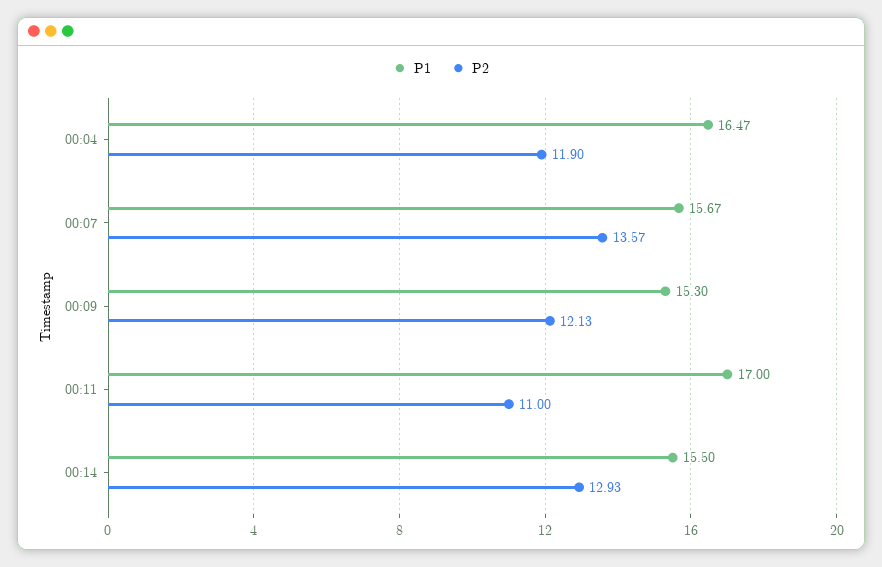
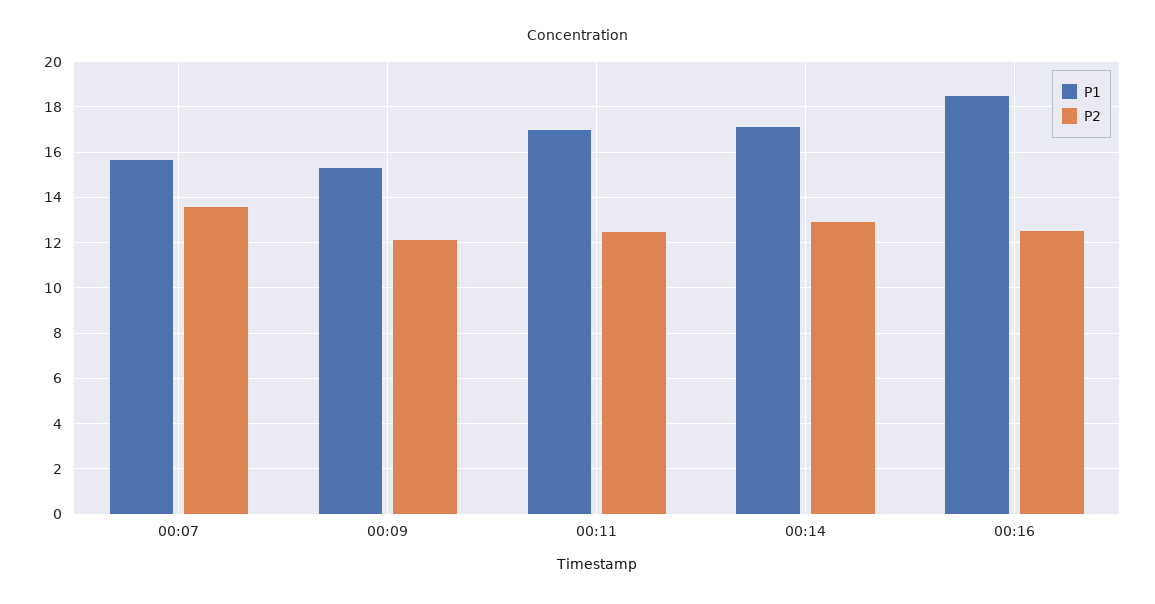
P1, 00:04: 16.47 -> none
P2, 00:04: 11.9 -> none
P2, 00:11: 11 -> 12.5
P1, 00:14: 15.5 -> 17
P1, 00:16: none -> 18.5
P2, 00:16: none -> 12.5

